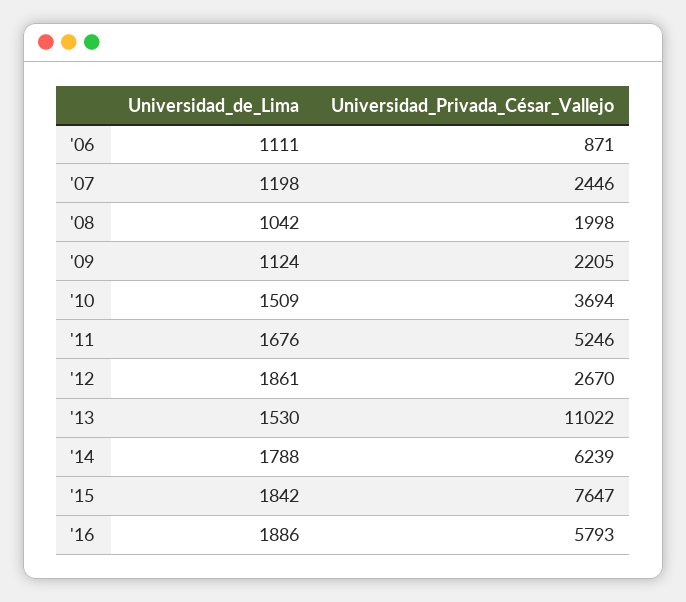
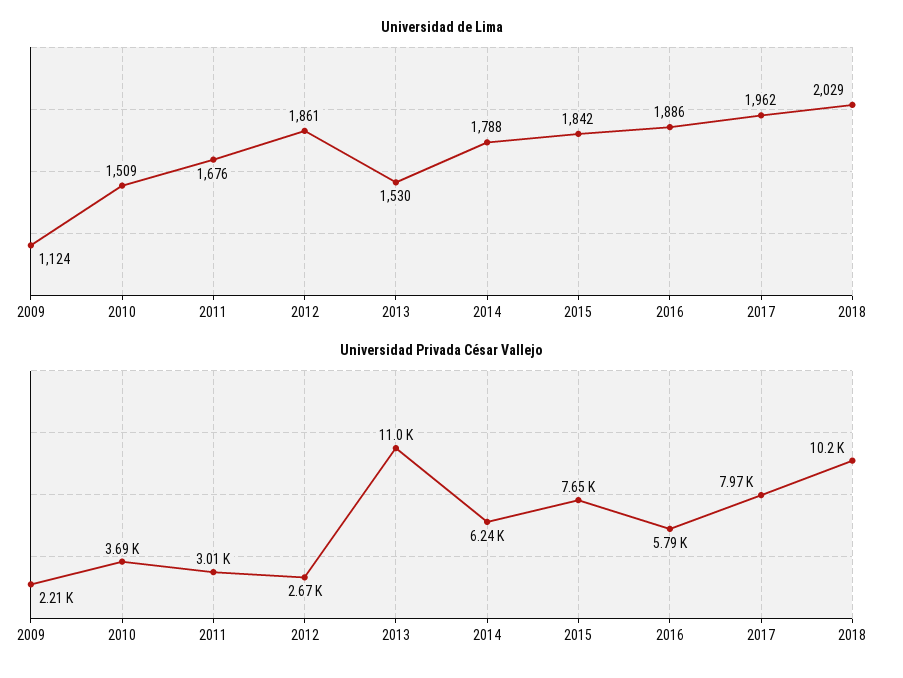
Universidad_de_Lima, '06: 1111 -> none
Universidad_Privada_César_Vallejo, '06: 871 -> none
Universidad_de_Lima, '07: 1198 -> none
Universidad_Privada_César_Vallejo, '07: 2446 -> none
Universidad_de_Lima, '08: 1042 -> none
Universidad_Privada_César_Vallejo, '08: 1998 -> none
Universidad_Privada_César_Vallejo, '11: 5246 -> 3010
Universidad_de_Lima, 2017: none -> 1962
Universidad_de_Lima, 2018: none -> 2029
Universidad_Privada_César_Vallejo, 2017: none -> 7970
Universidad_Privada_César_Vallejo, 2018: none -> 10200

